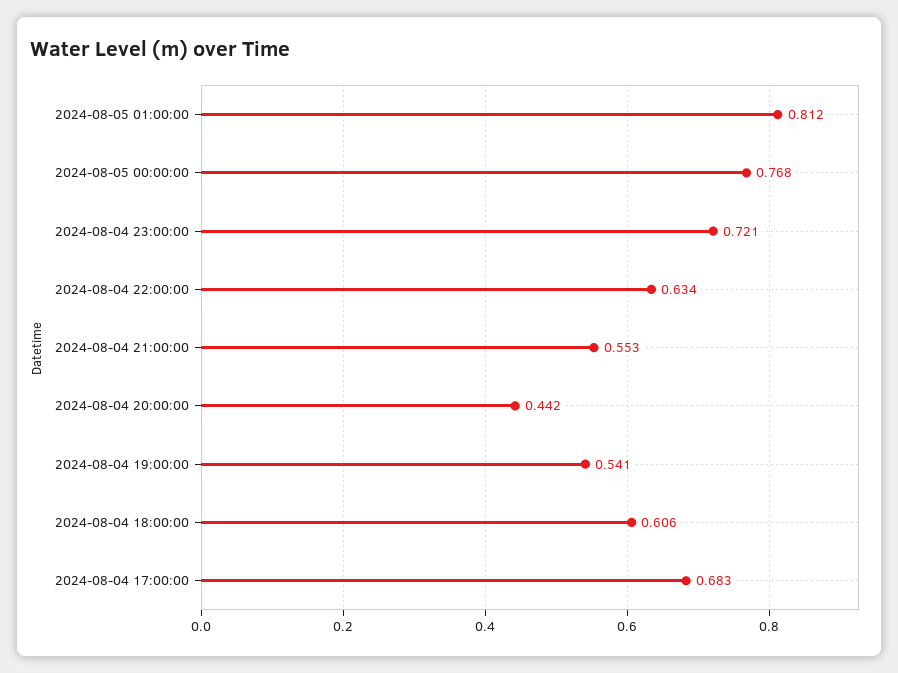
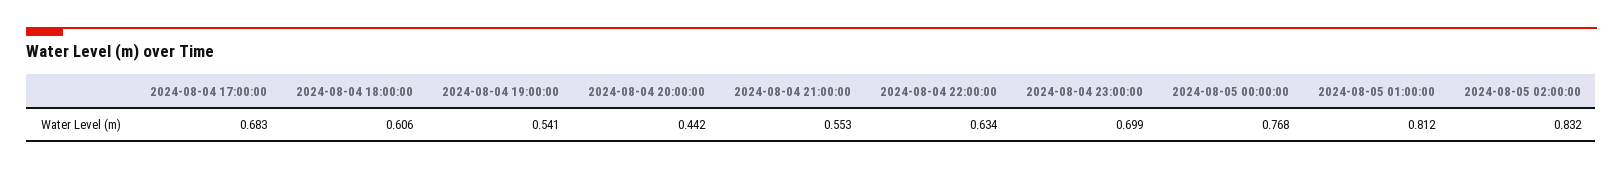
2024-08-04 23:00:00: 0.721 -> 0.699
2024-08-05 02:00:00: none -> 0.832

